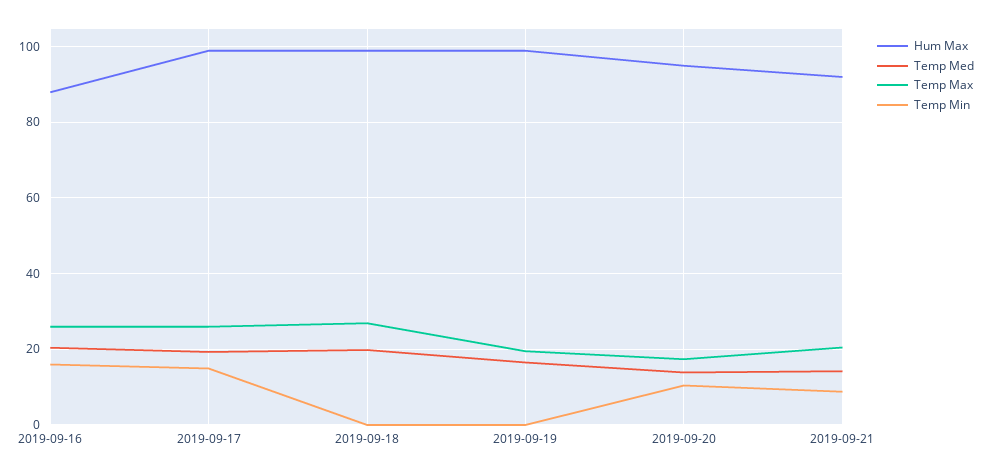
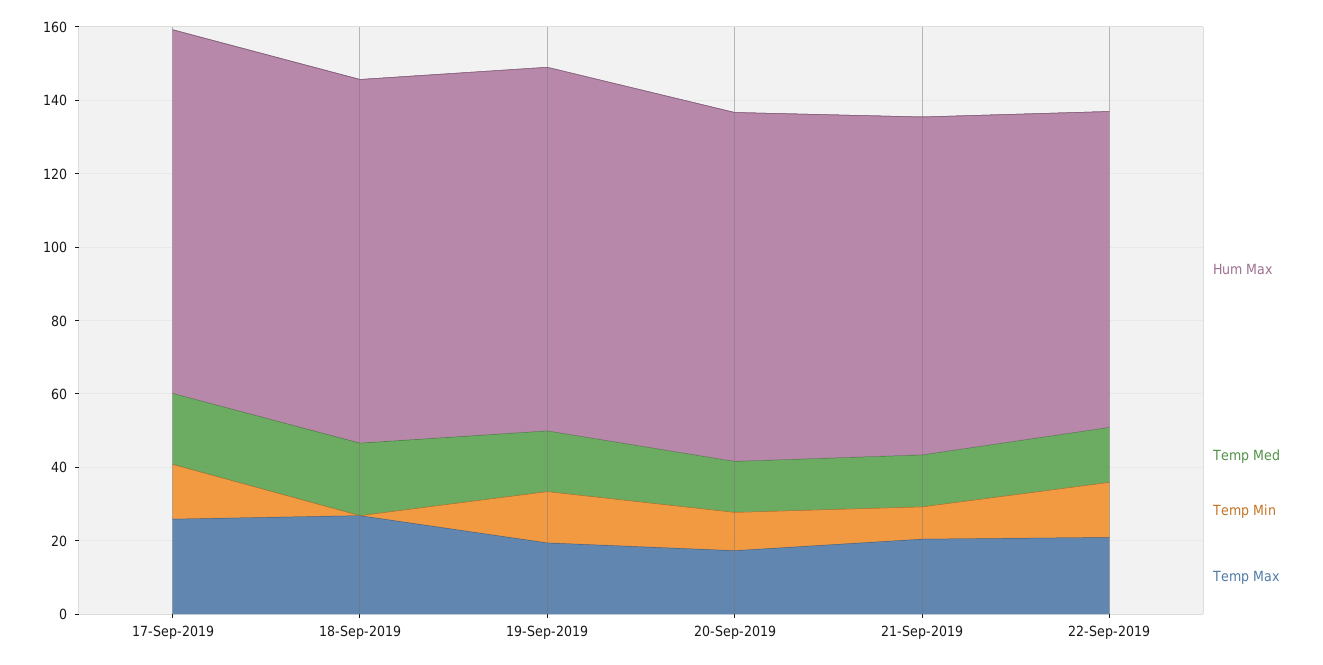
Hum Max, 2019-09-16: 88 -> none
Temp Med, 2019-09-16: 20 -> none
Temp Max, 2019-09-16: 26 -> none
Temp Min, 2019-09-16: 16 -> none
Temp Min, 2019-09-19: 0 -> 15
Hum Max, 22-Sep-2019: none -> 85
Temp Med, 22-Sep-2019: none -> 15
Temp Min, 22-Sep-2019: none -> 15
Temp Max, 22-Sep-2019: none -> 20

